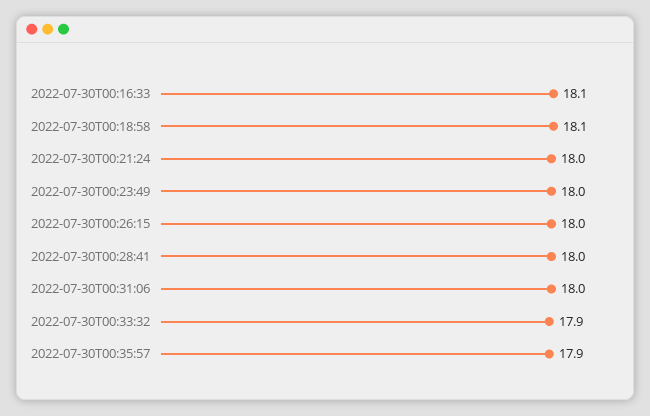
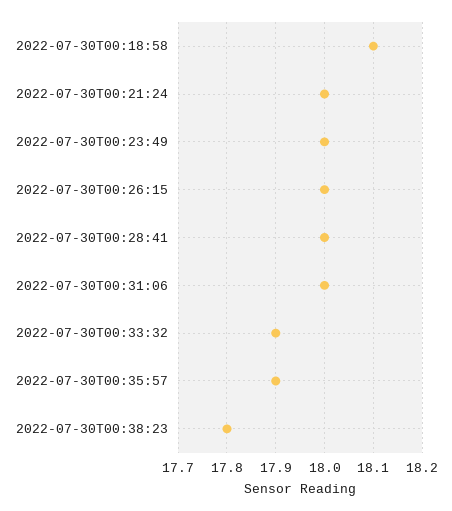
2022-07-30T00:16:33: 18.1 -> none
2022-07-30T00:38:23: none -> 17.8

